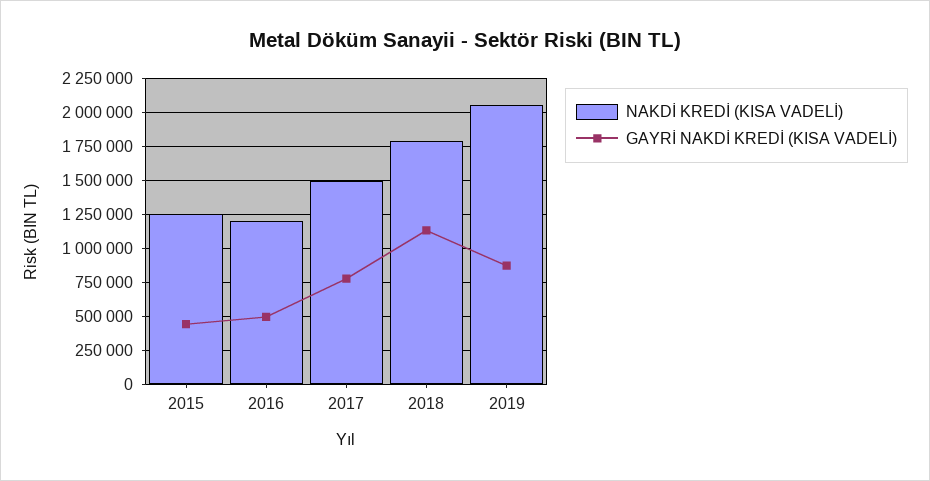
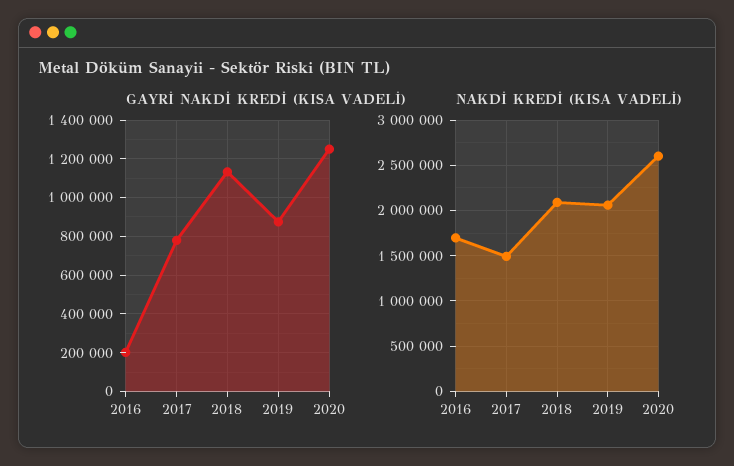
NAKDİ KREDİ (KISA VADELİ), 2015: 1250000 -> none
GAYRİ NAKDİ KREDİ (KISA VADELİ), 2015: 450000 -> none
NAKDİ KREDİ (KISA VADELİ), 2016: 1200000 -> 1700000
GAYRİ NAKDİ KREDİ (KISA VADELİ), 2016: 500000 -> 200000
NAKDİ KREDİ (KISA VADELİ), 2018: 1800000 -> 2100000
GAYRİ NAKDİ KREDİ (KISA VADELİ), 2020: none -> 1250000
NAKDİ KREDİ (KISA VADELİ), 2020: none -> 2600000

